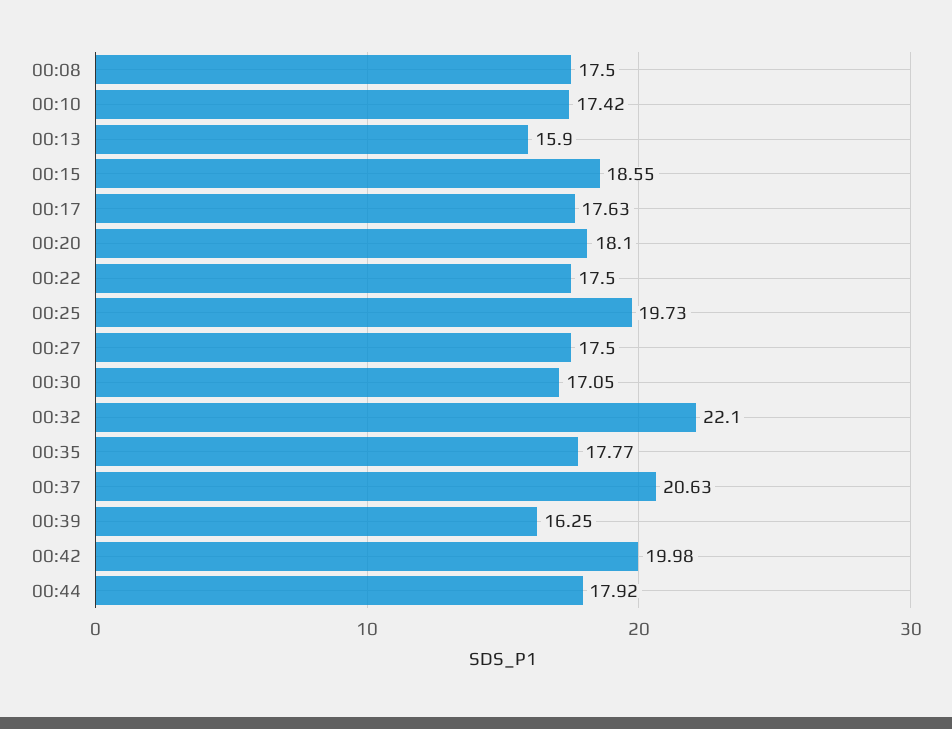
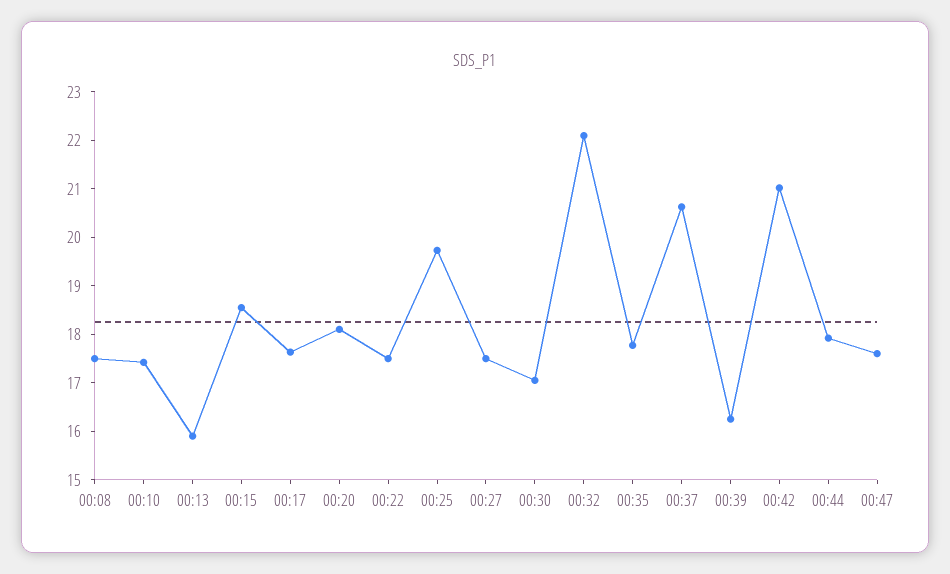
00:42: 19.98 -> 21
00:47: none -> 17.6

